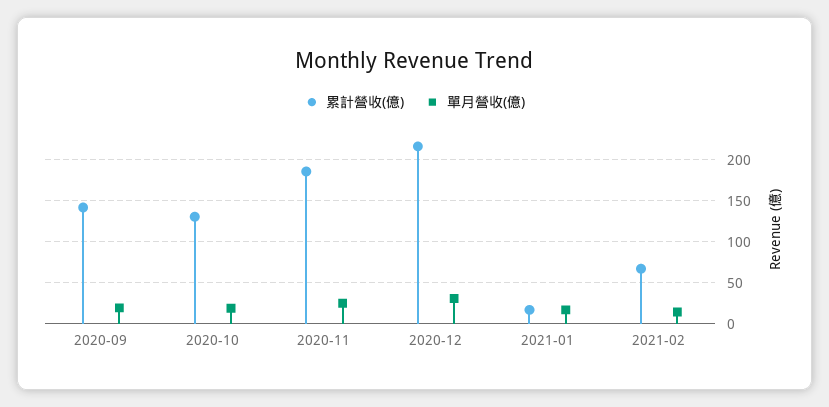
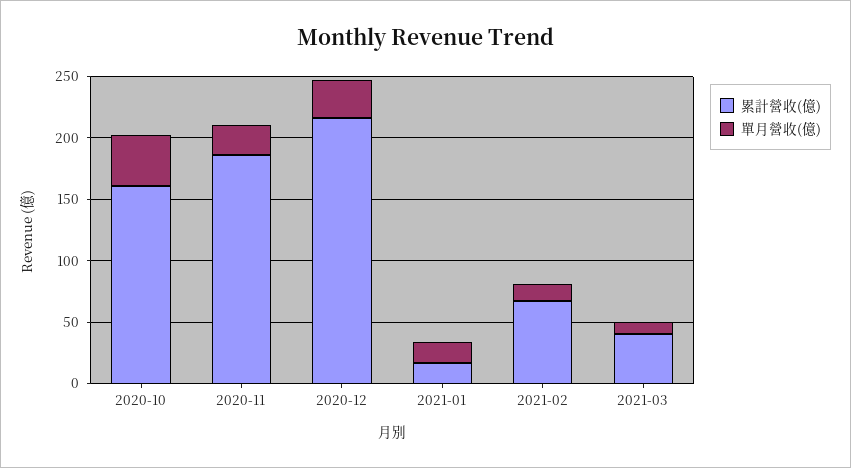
累計營收(億), 2020-09: 140 -> none
單月營收(億), 2020-09: 20 -> none
累計營收(億), 2020-10: 130 -> 160
單月營收(億), 2020-10: 20 -> 40
累計營收(億), 2021-03: none -> 40
單月營收(億), 2021-03: none -> 10

